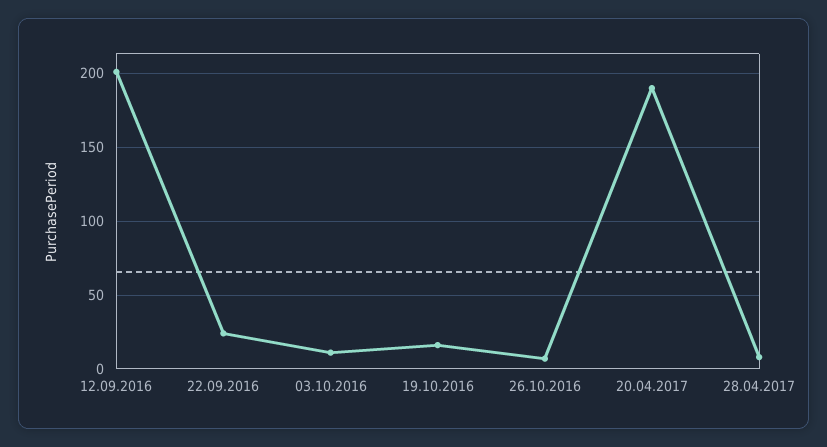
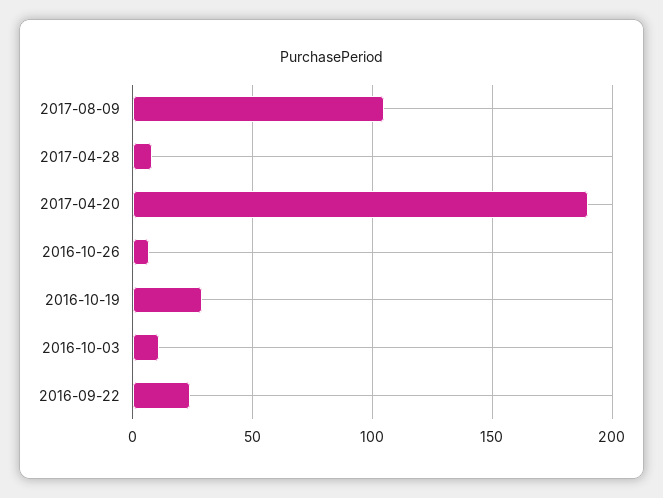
12.09.2016: 200 -> none
19.10.2016: 15 -> 30
2017-08-09: none -> 105

